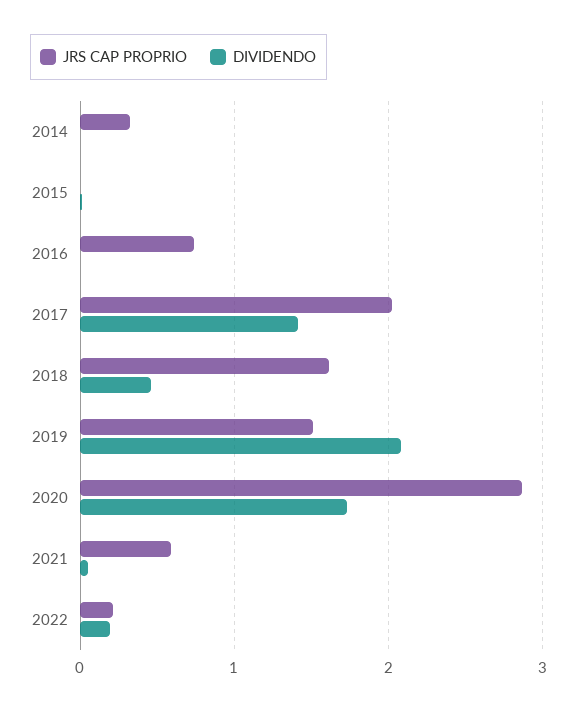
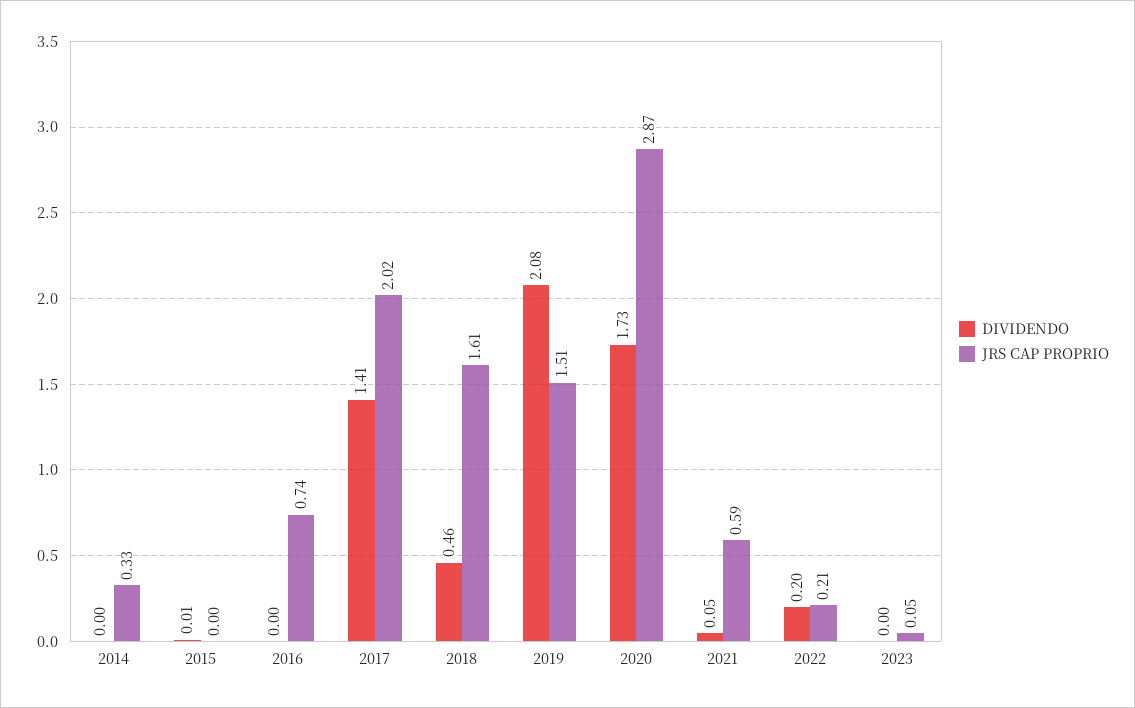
DIVIDENDO, 2023: none -> 0
JRS CAP PROPRIO, 2023: none -> 0.05

